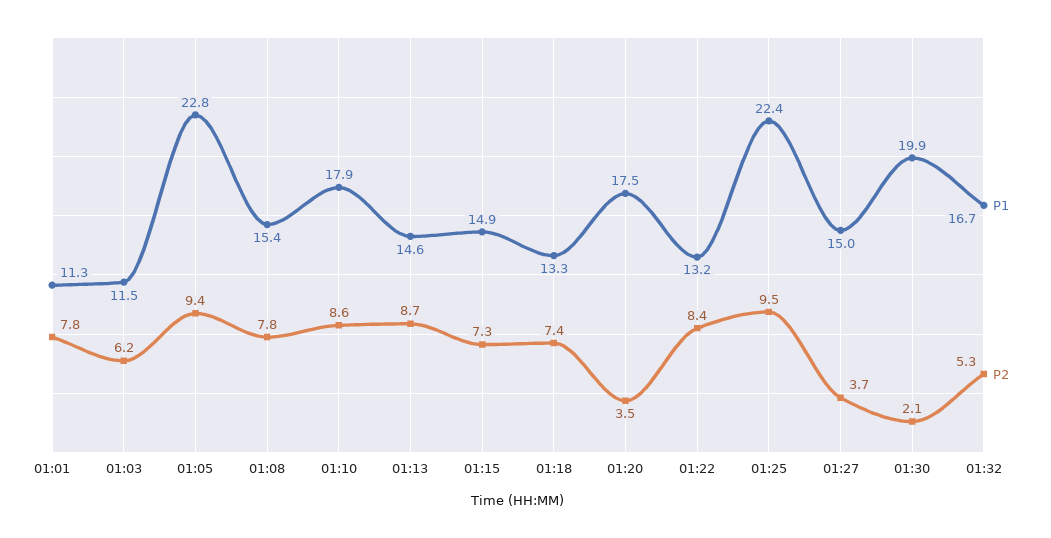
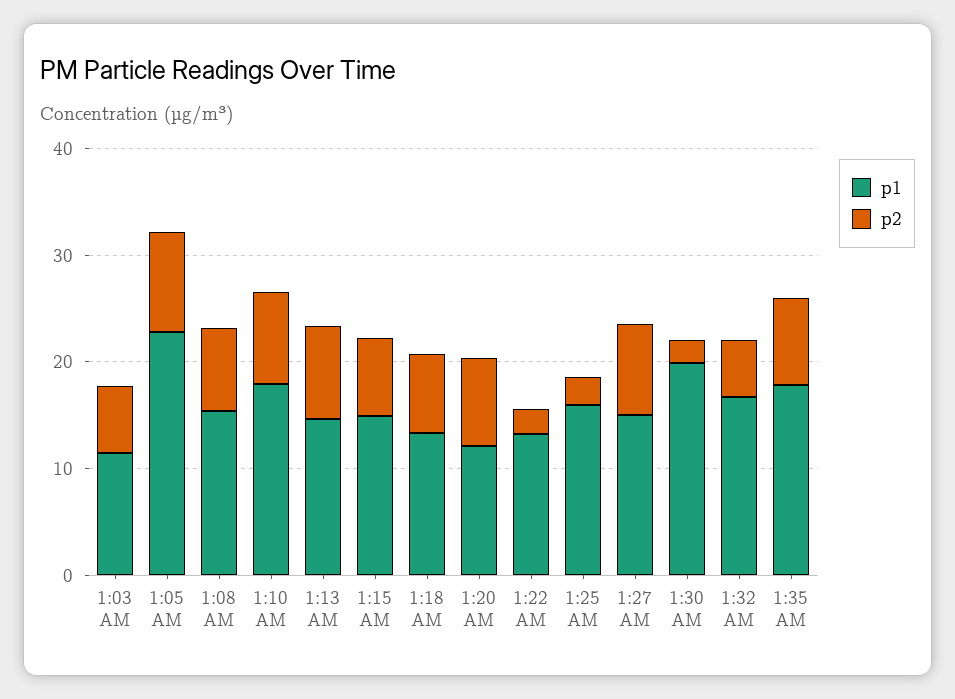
P1, 01:01: 11.3 -> none
P2, 01:01: 7.8 -> none
P1, 01:20: 17.5 -> 12
P2, 01:20: 3.5 -> 8
P2, 01:22: 8.4 -> 2
P1, 01:25: 22.4 -> 16
P2, 01:25: 9.5 -> 2
P2, 01:27: 3.7 -> 8
P1, 1:35 AM: none -> 18
P2, 1:35 AM: none -> 8

